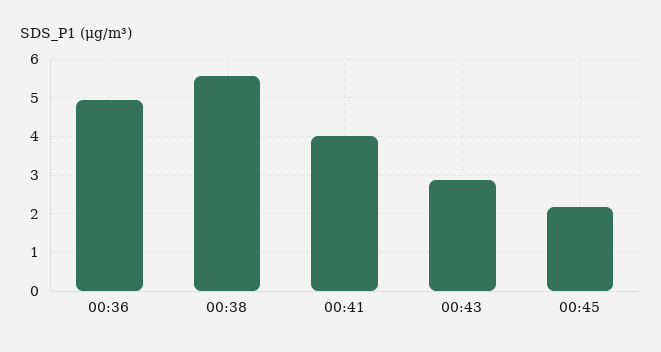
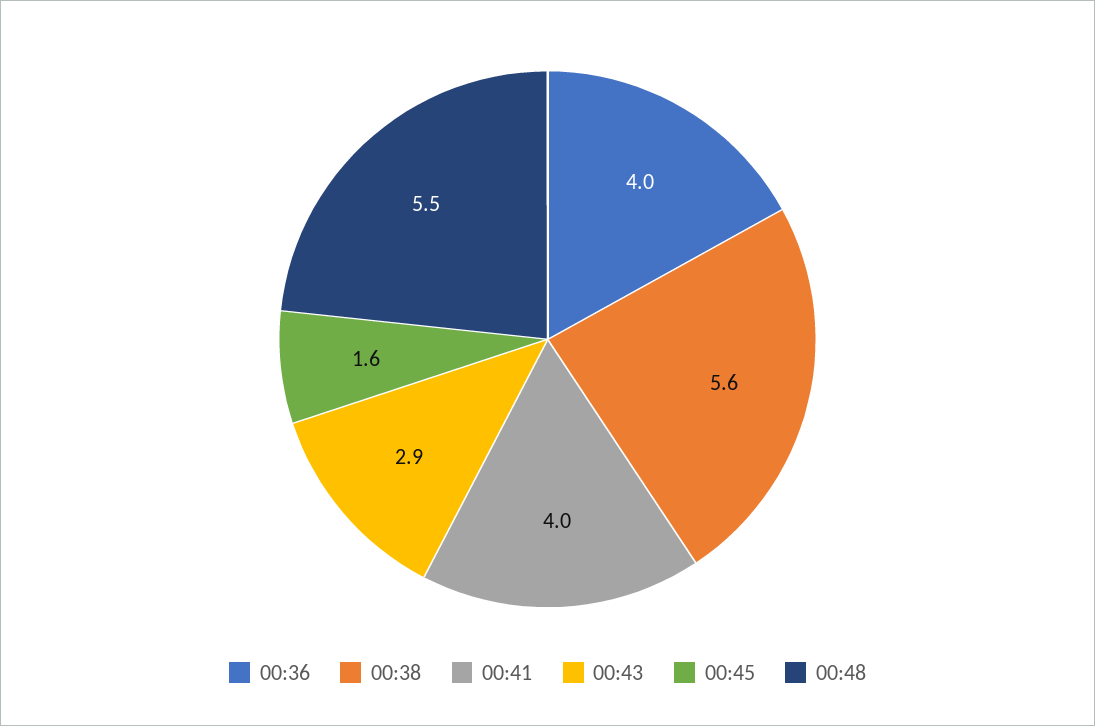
00:36: 5 -> 4
00:45: 2.2 -> 1.6
00:48: none -> 5.5

